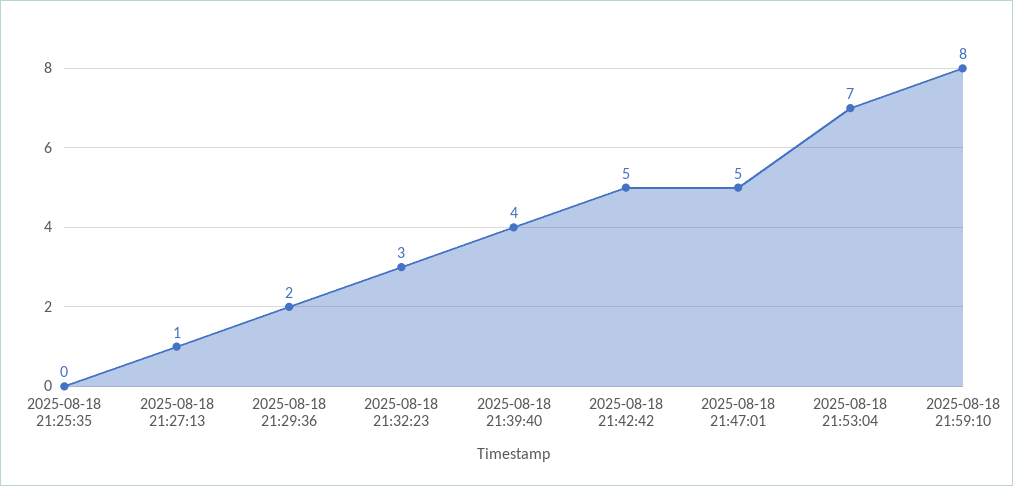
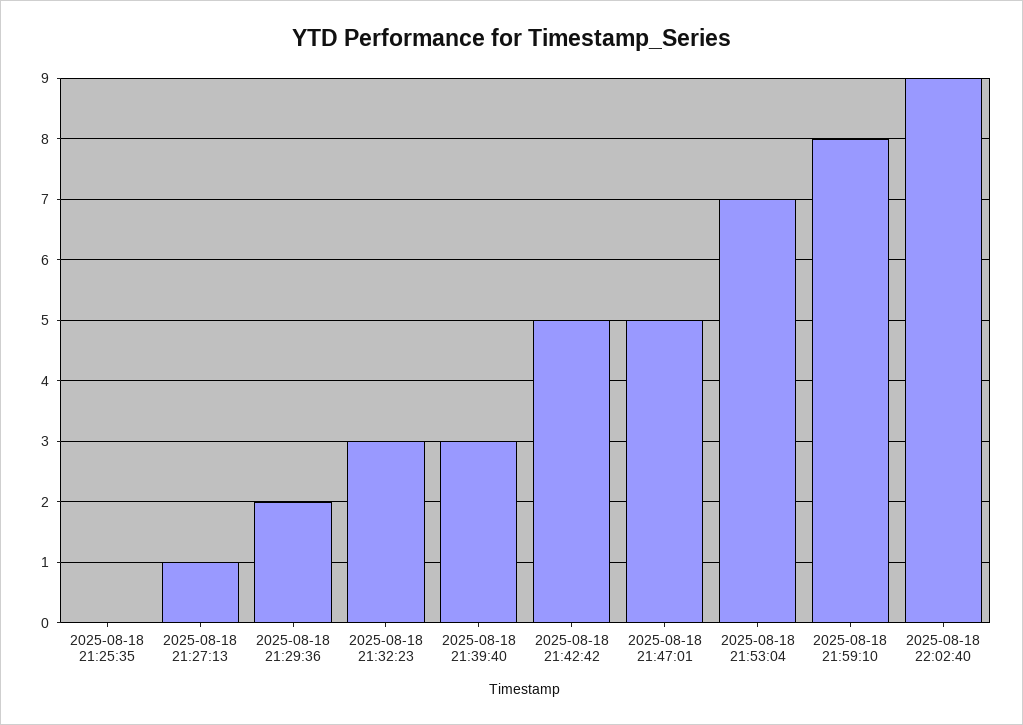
2025-08-18 21:39:40: 4 -> 3
2025-08-18 22:02:40: none -> 9

